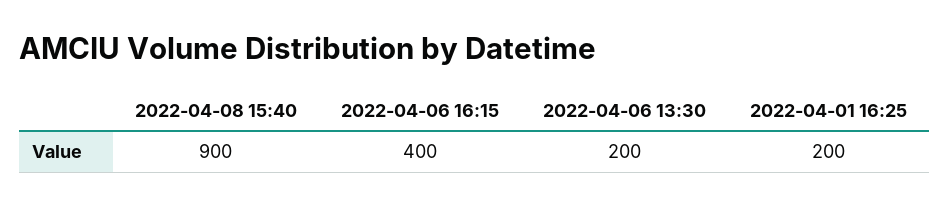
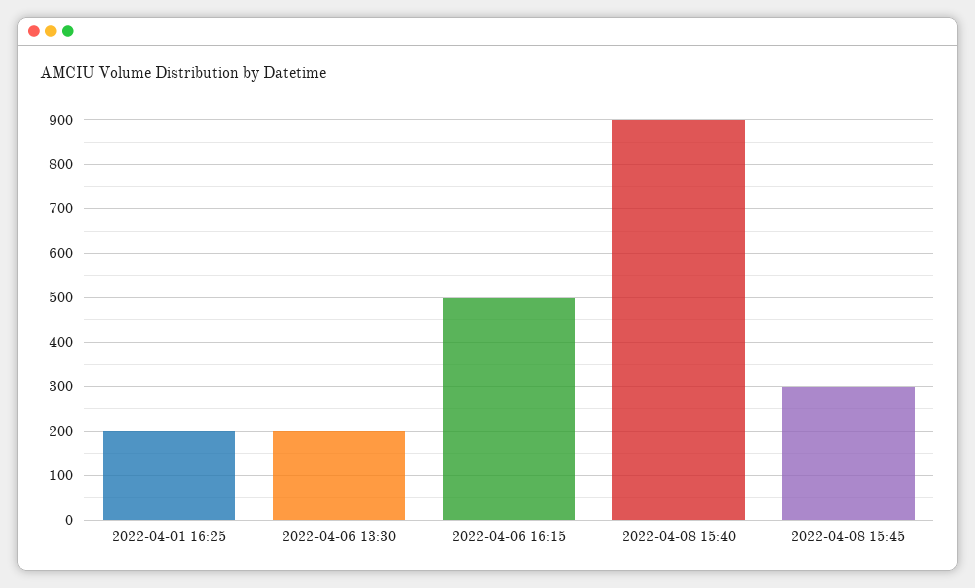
2022-04-06 16:15: 400 -> 500
2022-04-08 15:45: none -> 300

